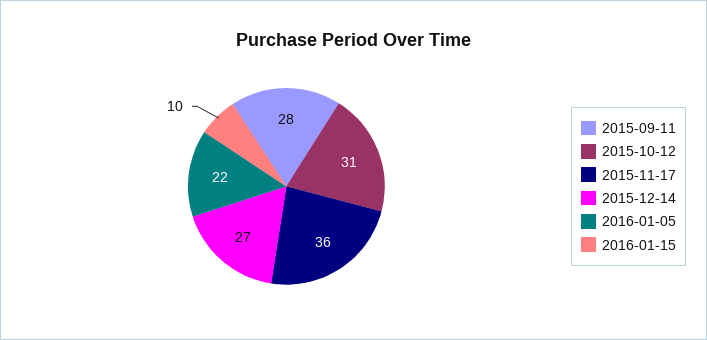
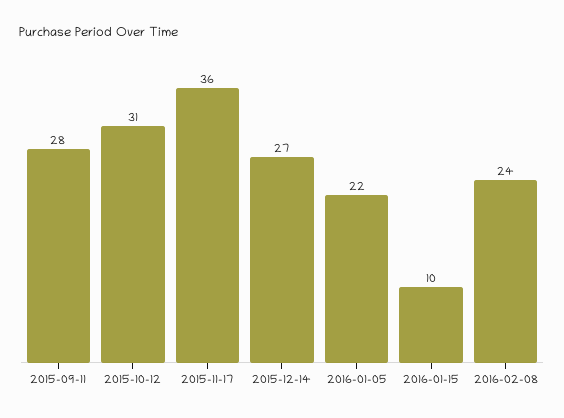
2016-02-08: none -> 24

